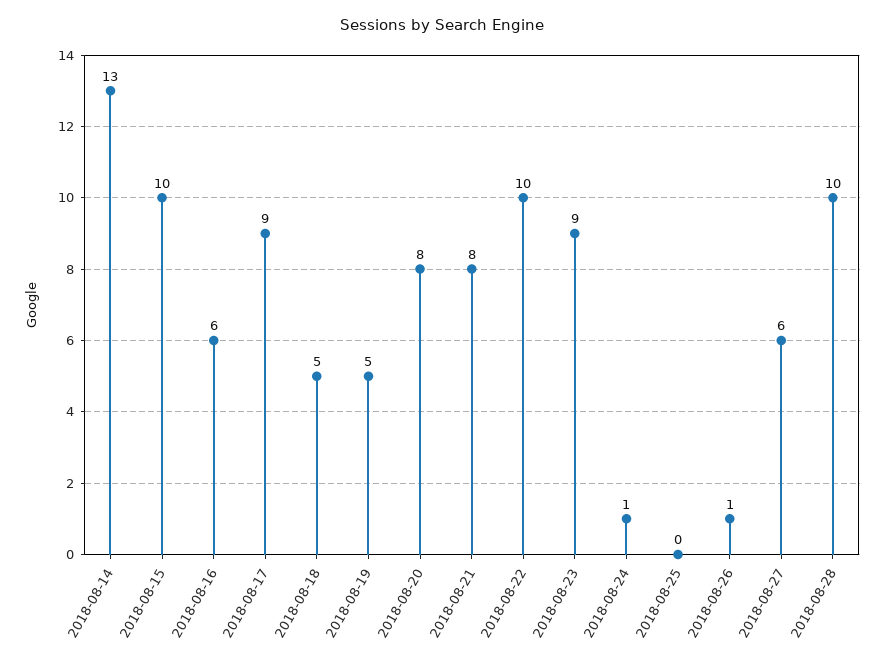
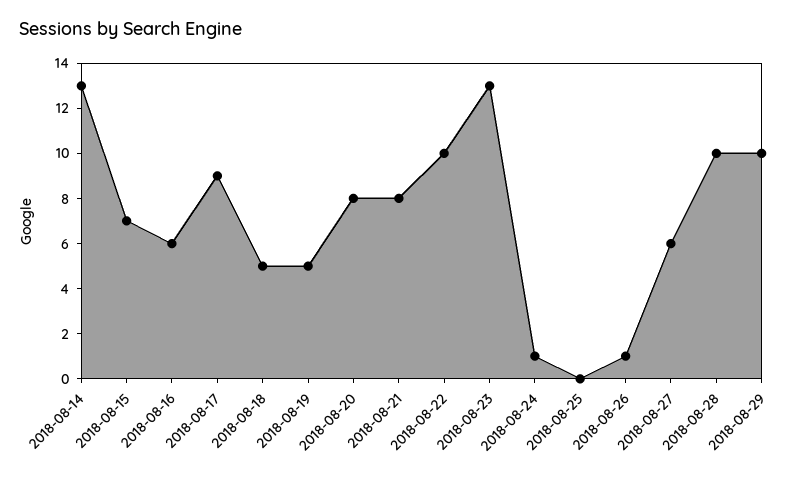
2018-08-15: 10 -> 7
2018-08-23: 9 -> 13
2018-08-29: none -> 10

